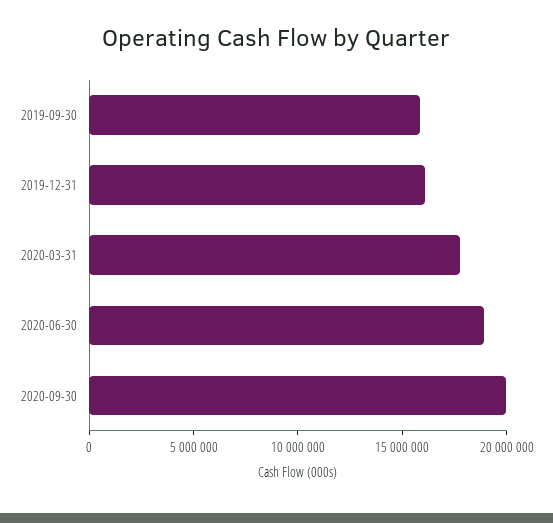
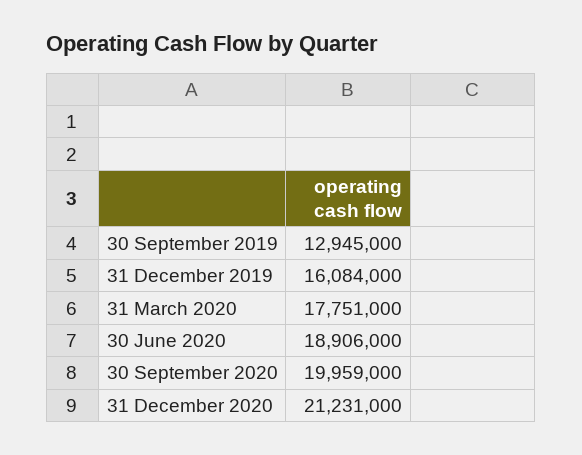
2019-09-30: 16000000 -> 12945000
31 December 2020: none -> 21231000

